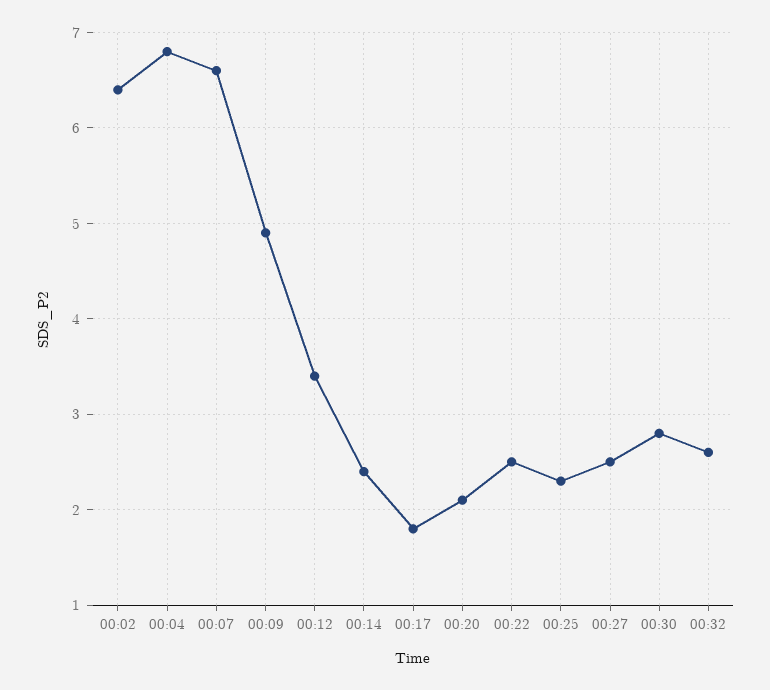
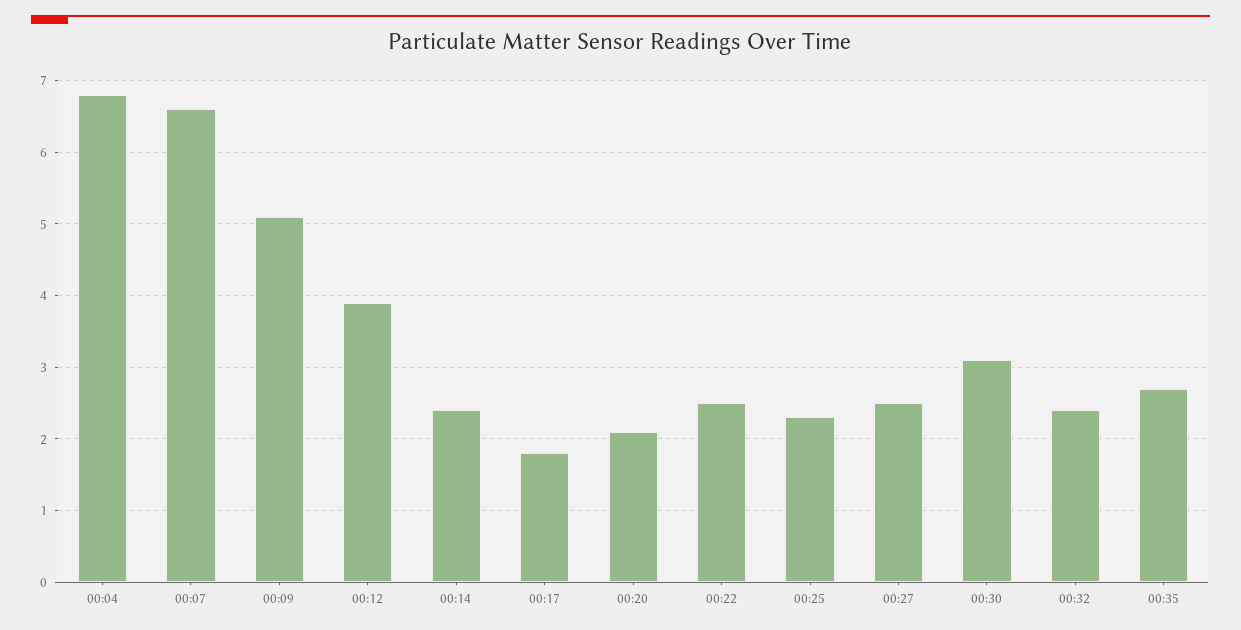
00:02: 6.4 -> none
00:09: 4.9 -> 5.1
00:12: 3.4 -> 3.9
00:30: 2.8 -> 3.1
00:32: 2.6 -> 2.4
00:35: none -> 2.7

